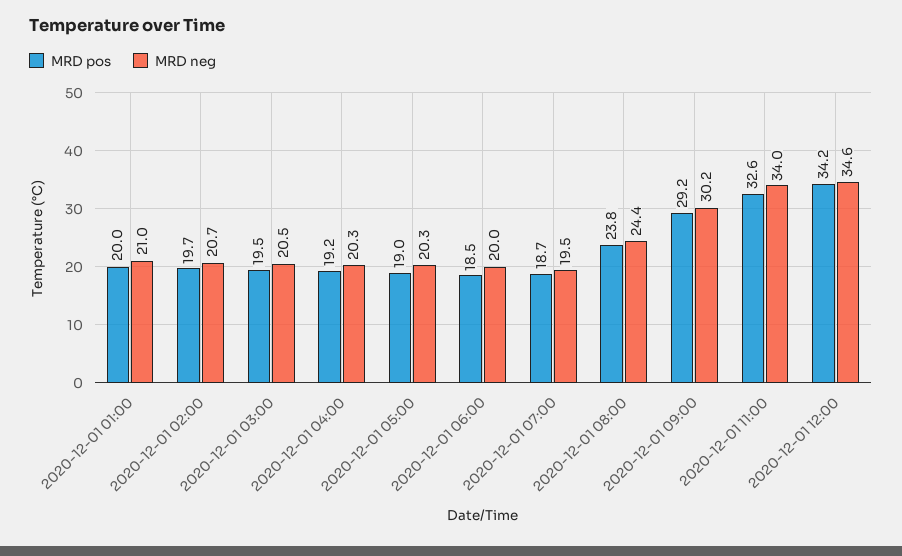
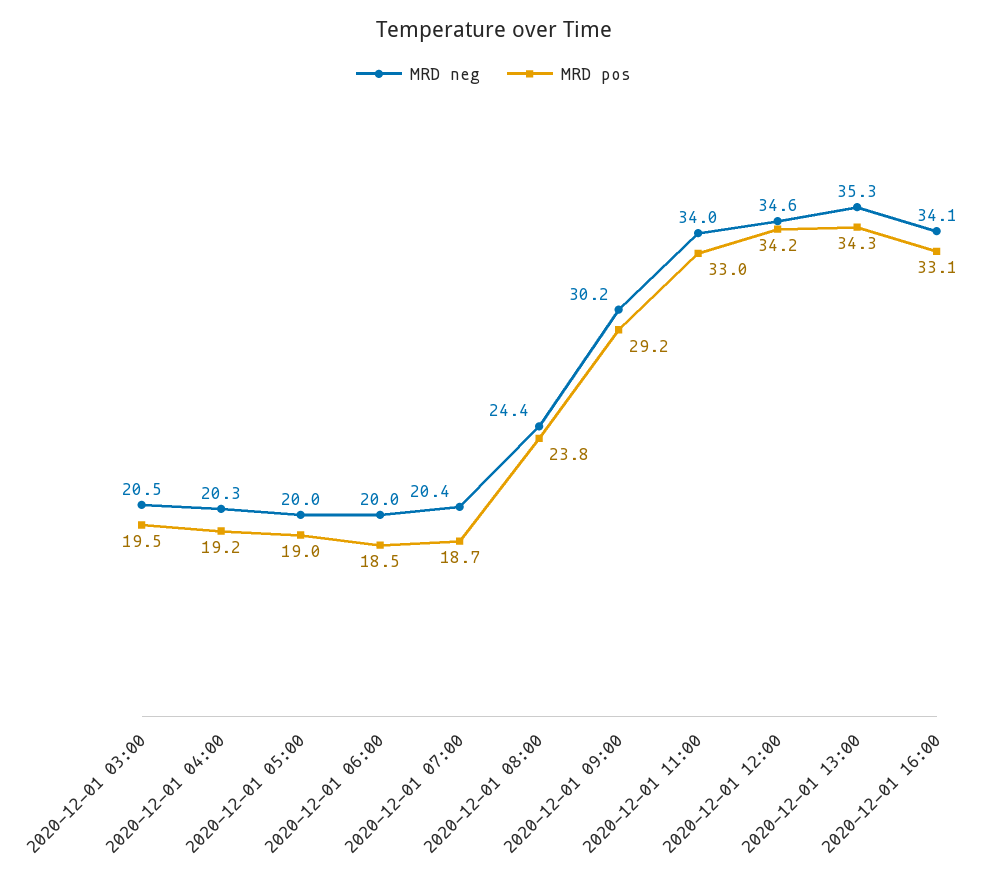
MRD pos, 2020-12-01 01:00: 20 -> none
MRD neg, 2020-12-01 01:00: 21 -> none
MRD pos, 2020-12-01 02:00: 19.7 -> none
MRD neg, 2020-12-01 02:00: 20.7 -> none
MRD neg, 2020-12-01 05:00: 20.3 -> 20
MRD neg, 2020-12-01 07:00: 19.5 -> 20.4
MRD pos, 2020-12-01 11:00: 32.6 -> 33
MRD neg, 2020-12-01 13:00: none -> 35.3
MRD pos, 2020-12-01 13:00: none -> 34.3
MRD neg, 2020-12-01 16:00: none -> 34.1
MRD pos, 2020-12-01 16:00: none -> 33.1

